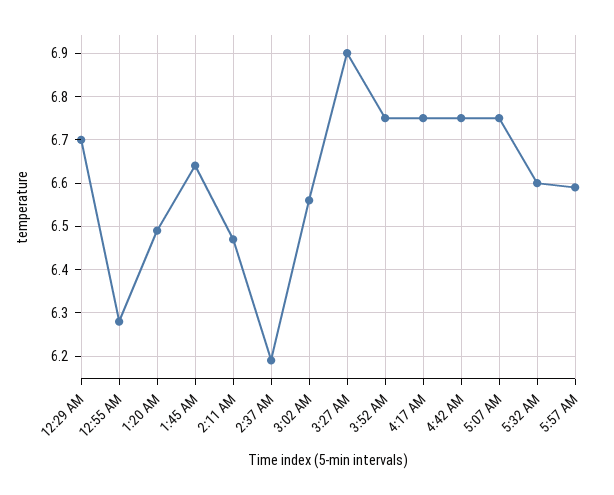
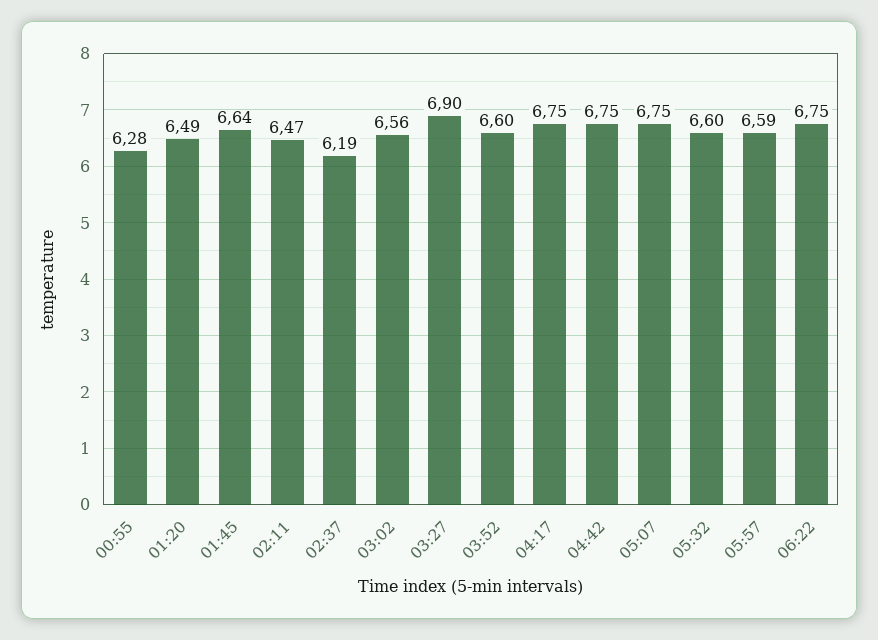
12:29 AM: 6.7 -> none
3:52 AM: 6.75 -> 6.6
06:22: none -> 6.75

